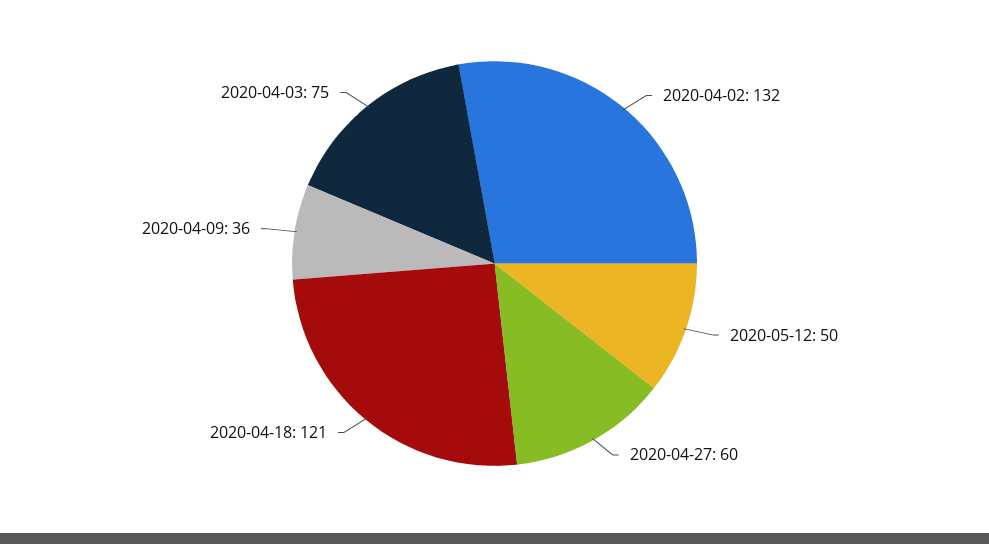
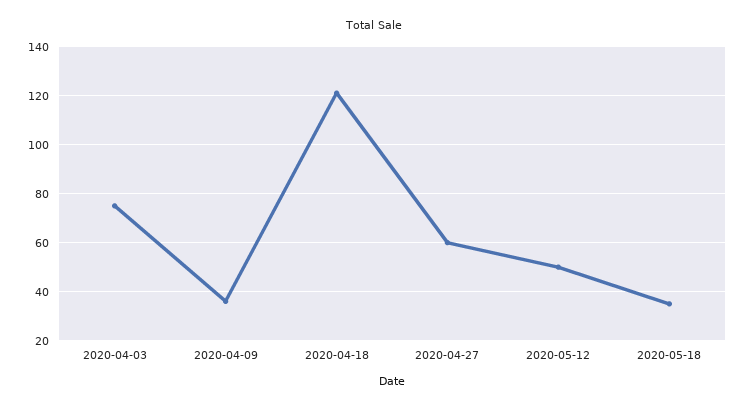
2020-04-02: 132 -> none
2020-05-18: none -> 35

